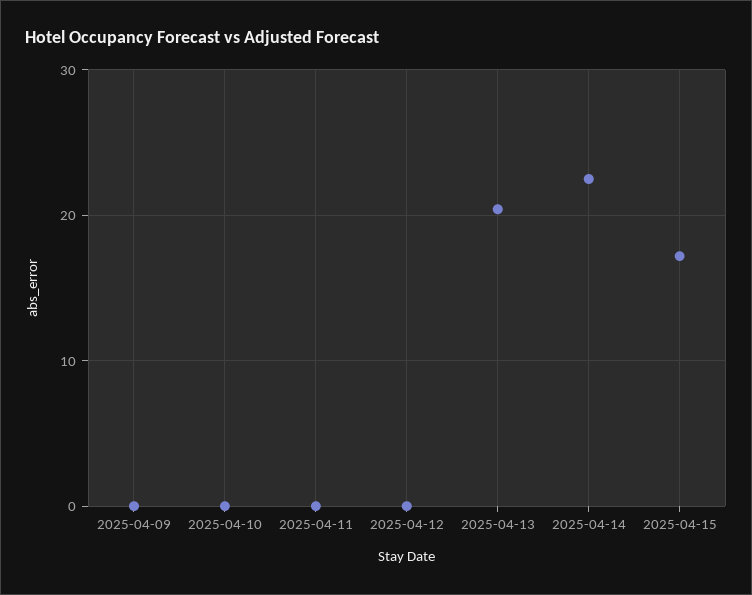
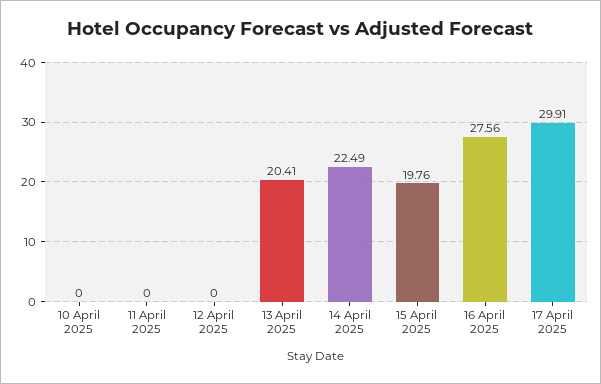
2025-04-09: 0 -> none
2025-04-15: 17 -> 19.76
16 April 2025: none -> 27.56
17 April 2025: none -> 29.91

